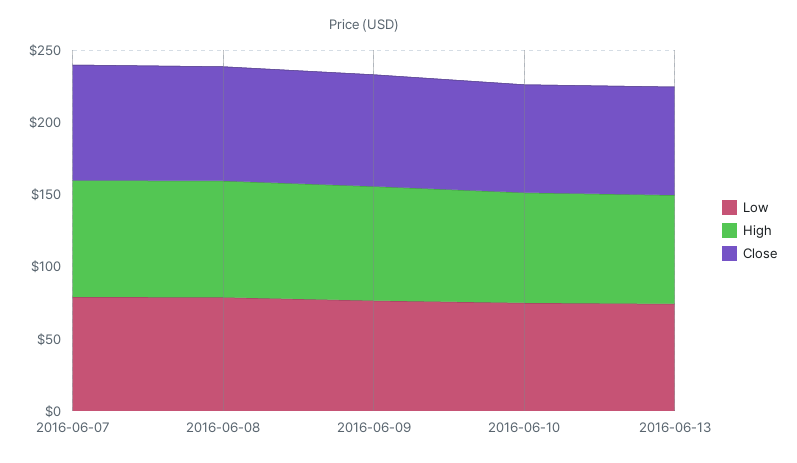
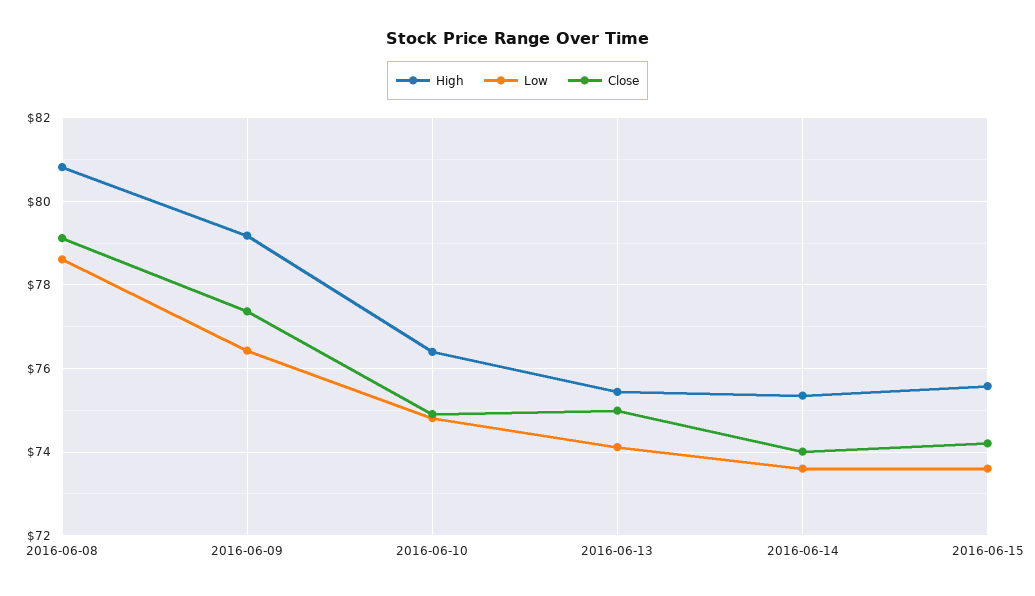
Low, 2016-06-07: 80 -> none
High, 2016-06-07: 80 -> none
Close, 2016-06-07: 80 -> none
High, 2016-06-14: none -> 75.4
Low, 2016-06-14: none -> 73.6
Close, 2016-06-14: none -> 74
High, 2016-06-15: none -> 75.6
Low, 2016-06-15: none -> 73.6
Close, 2016-06-15: none -> 74.2

